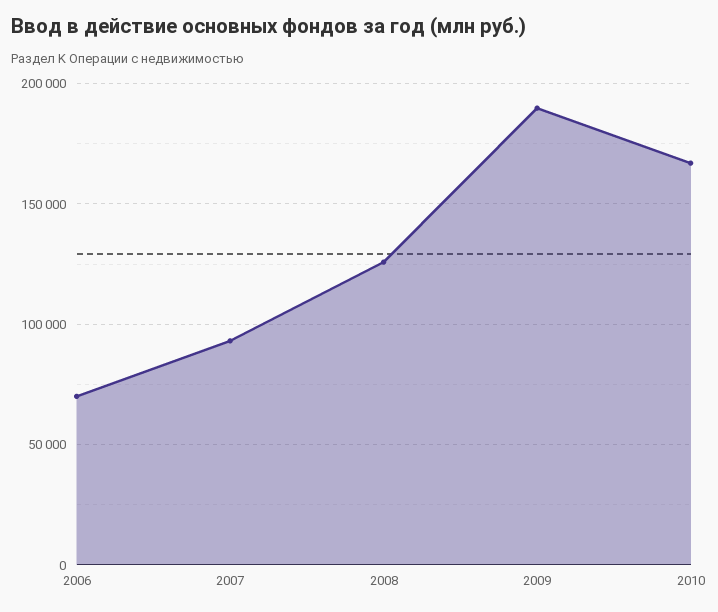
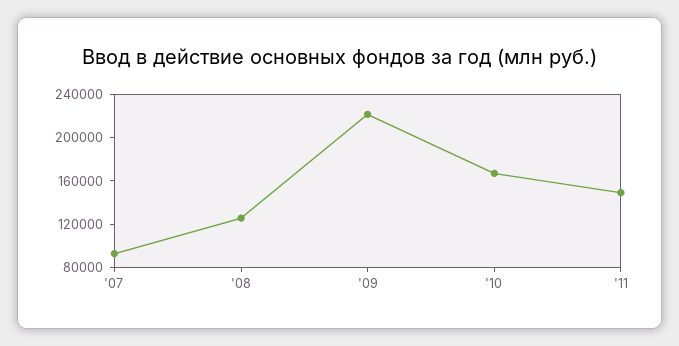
2006: 70000 -> none
2009: 190000 -> 220000
'11: none -> 150000

